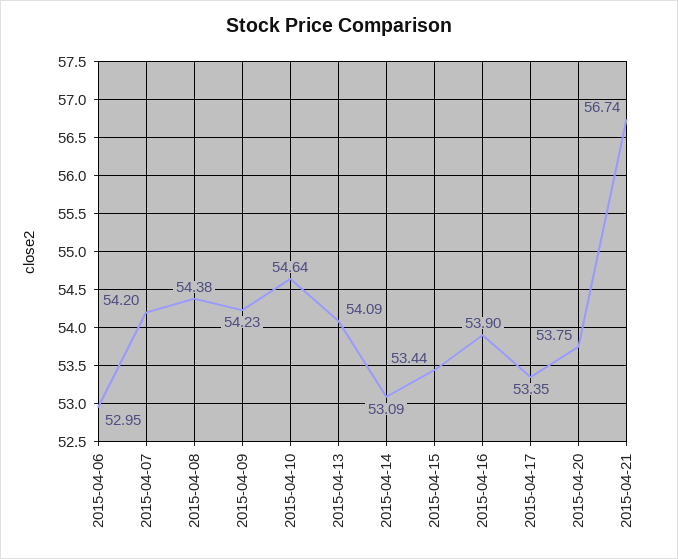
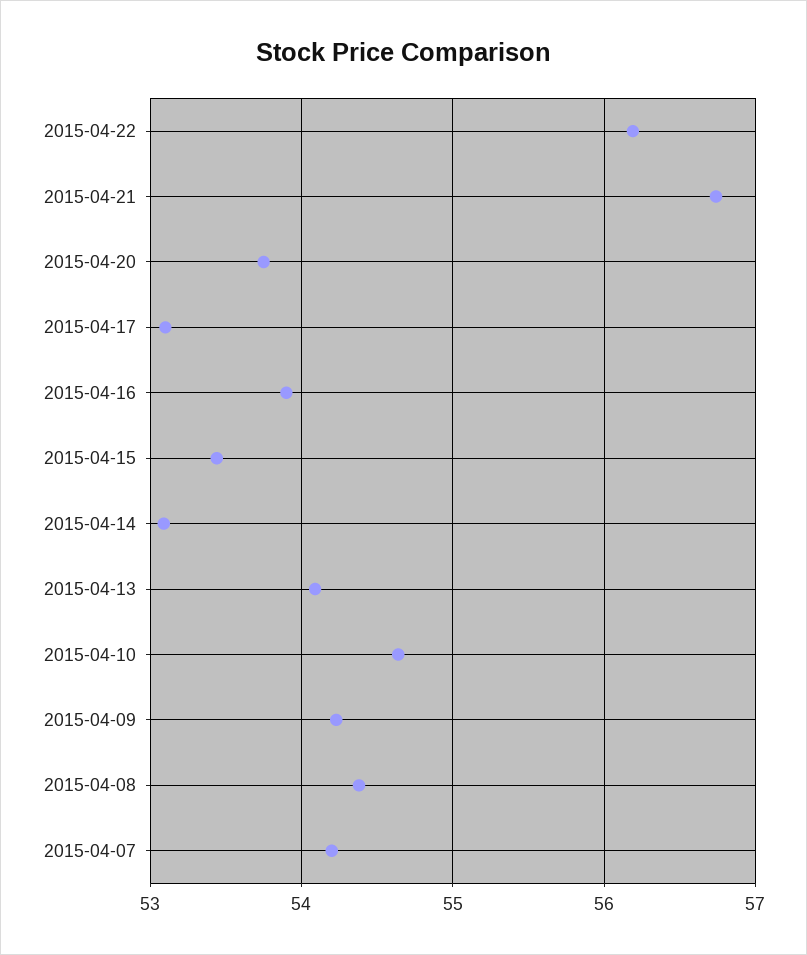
2015-04-06: 52.95 -> none
2015-04-17: 53.35 -> 53.1
2015-04-22: none -> 56.2

